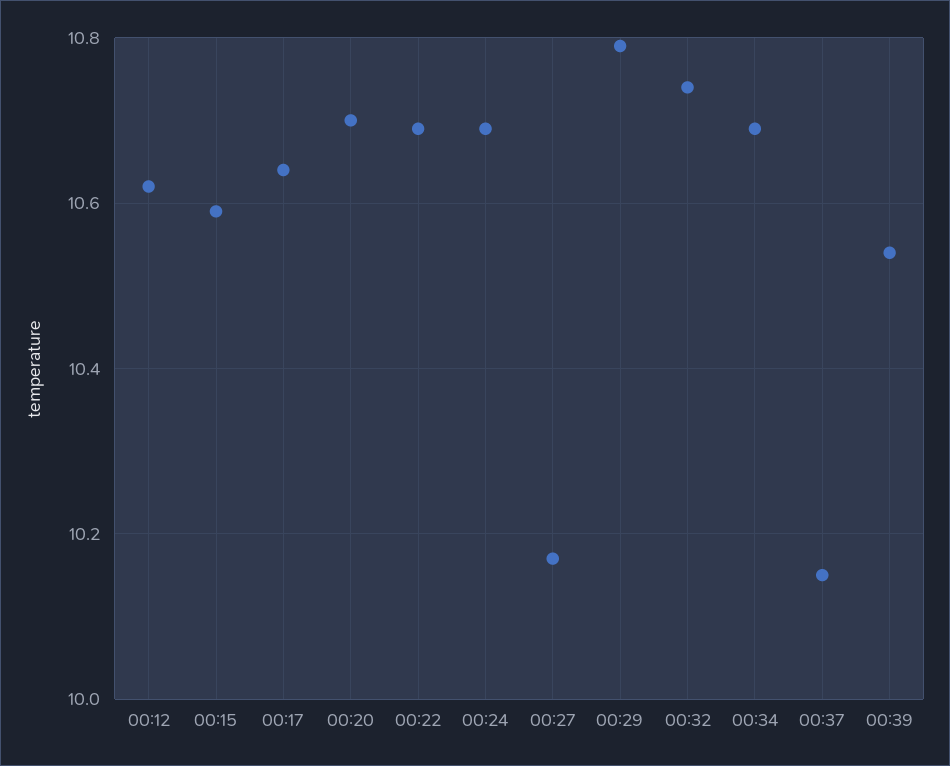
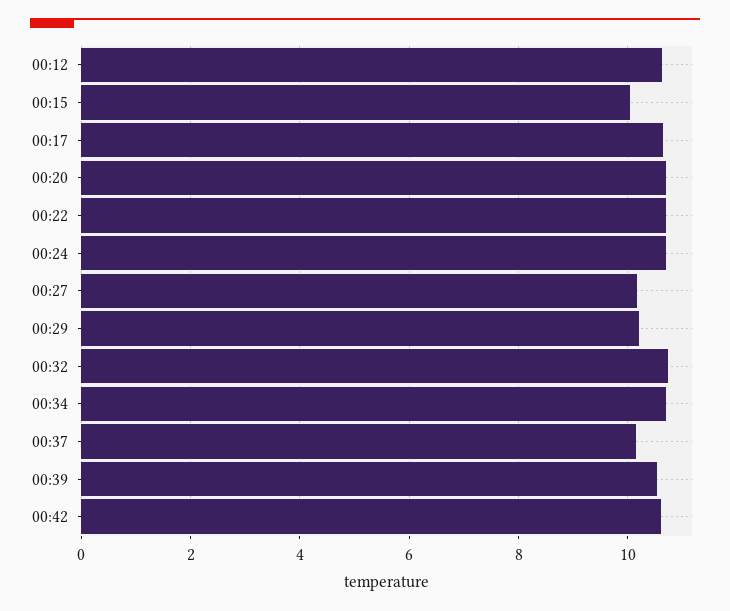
00:15: 10.6 -> 10
00:29: 10.8 -> 10.2
00:42: none -> 10.6

